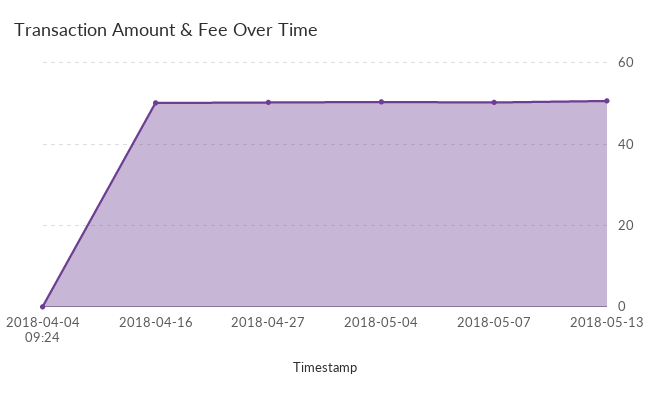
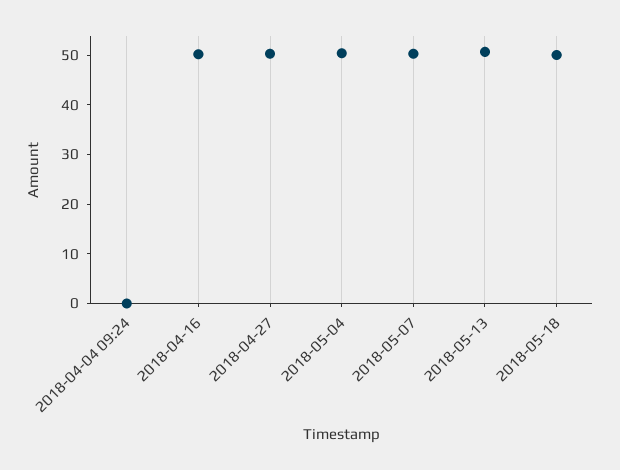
2018-05-18: none -> 50

